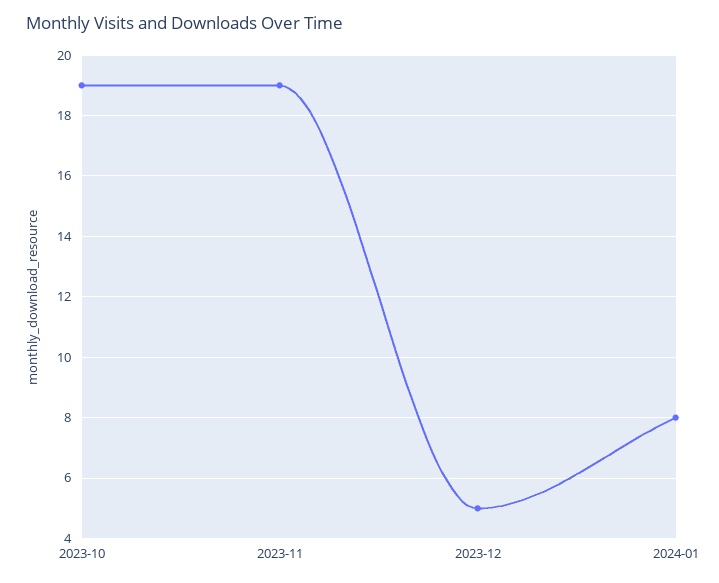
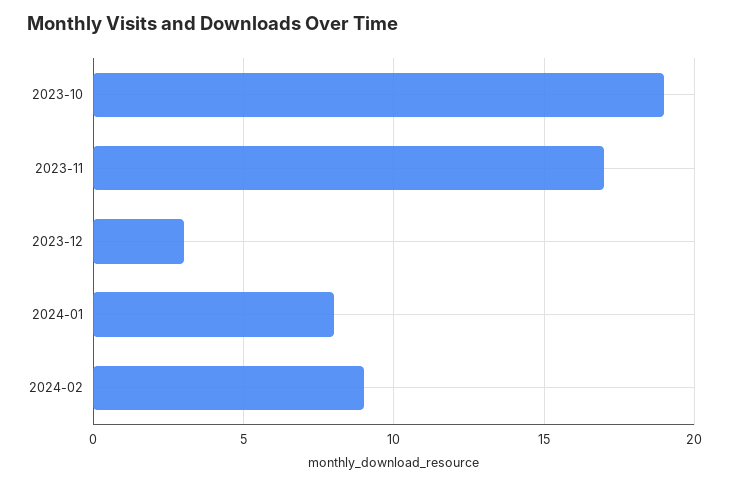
2023-11: 19 -> 17
2023-12: 5 -> 3
2024-02: none -> 9

